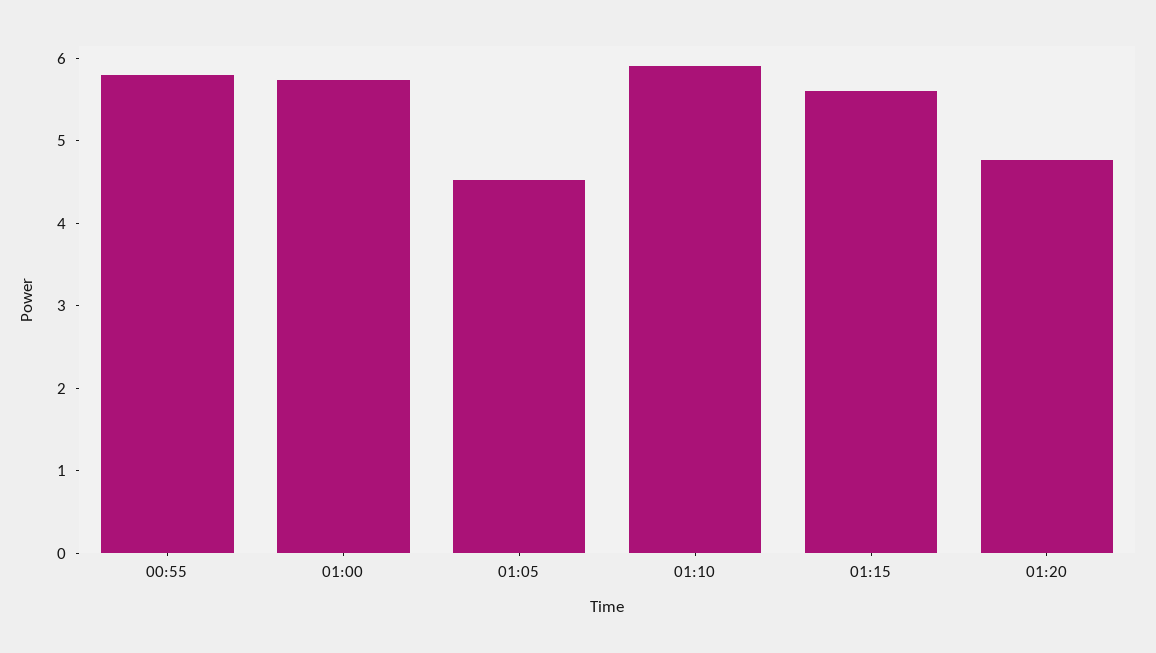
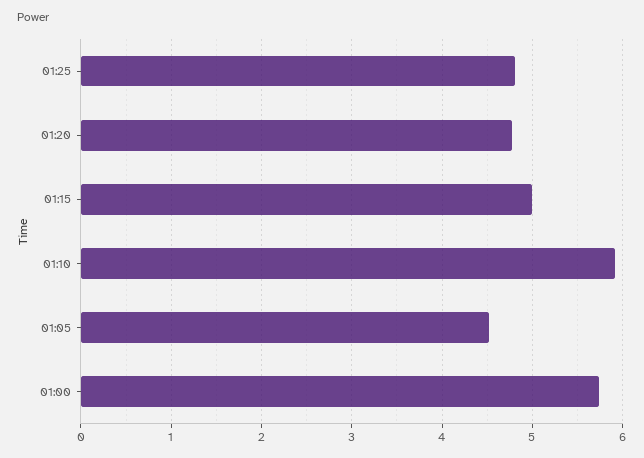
00:55: 5.8 -> none
01:15: 5.6 -> 5
01:25: none -> 4.8

